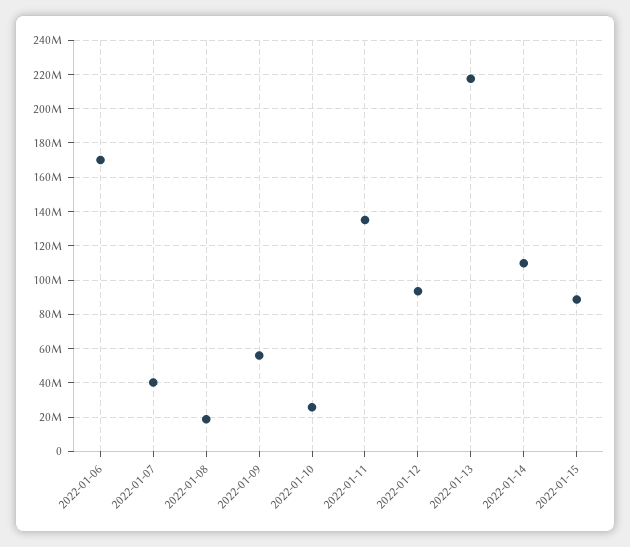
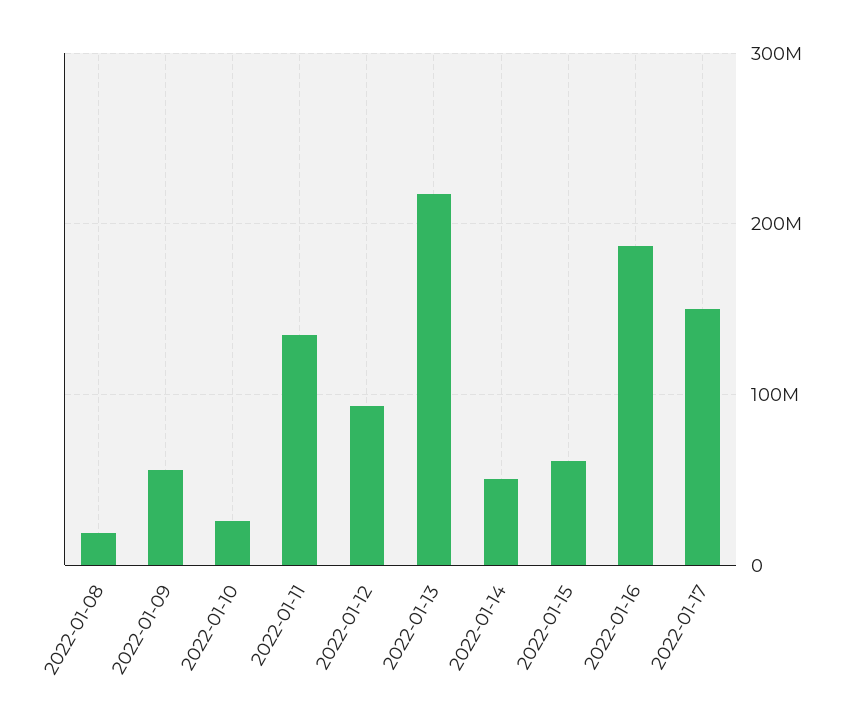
2022-01-06: 170000000 -> none
2022-01-07: 40000000 -> none
2022-01-14: 110000000 -> 50000000
2022-01-15: 90000000 -> 60000000
2022-01-16: none -> 190000000
2022-01-17: none -> 150000000

